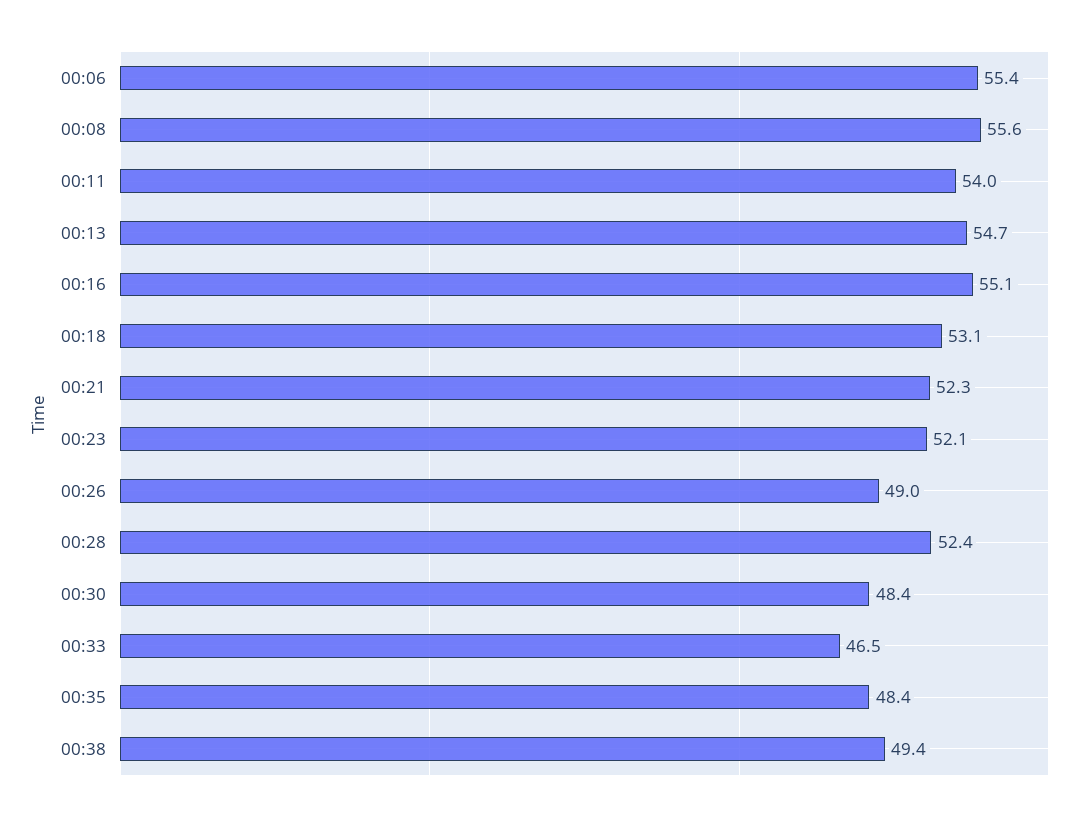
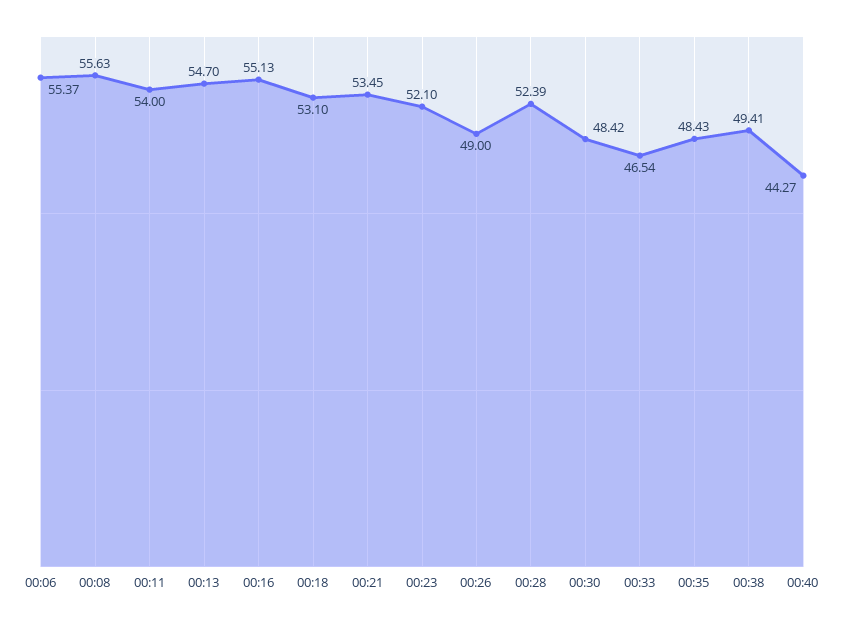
00:21: 52.3 -> 53.45
00:40: none -> 44.27

